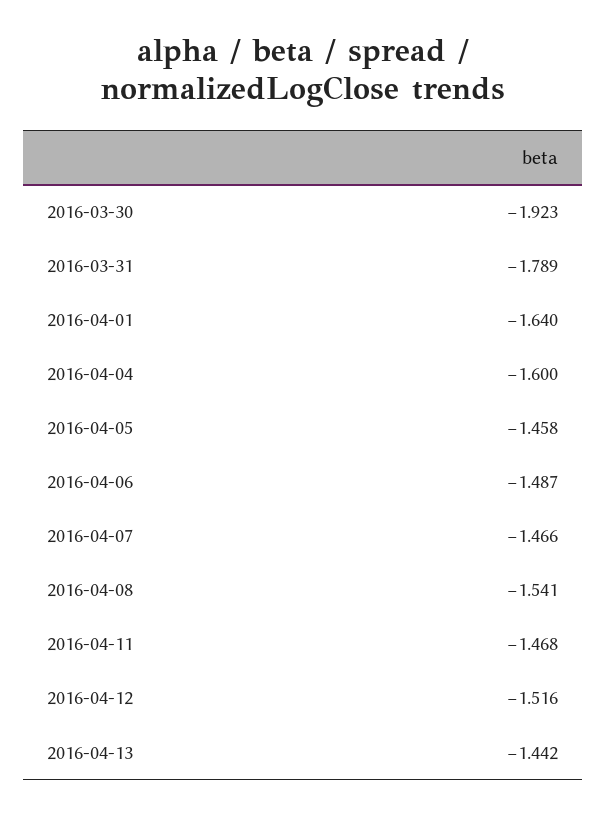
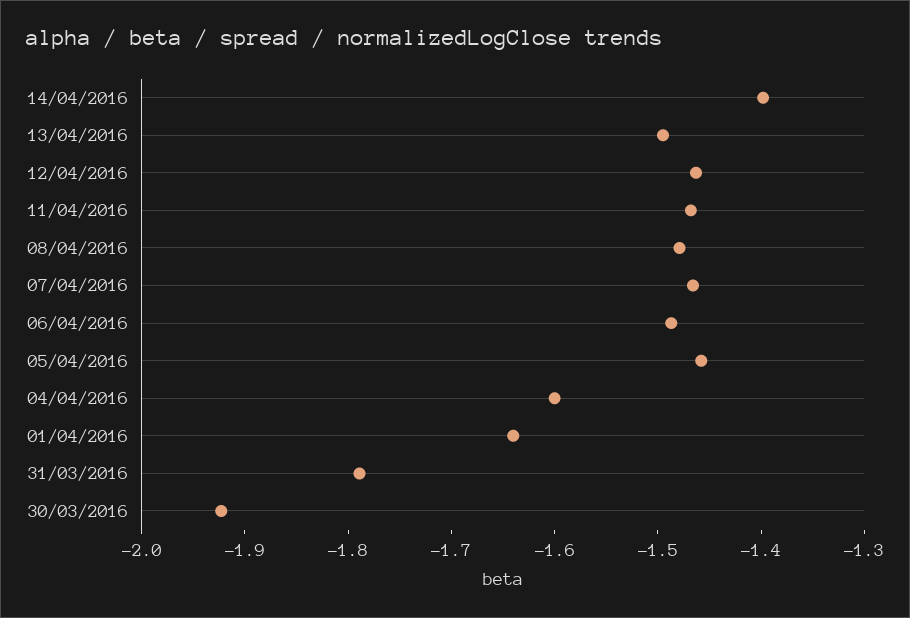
2016-04-08: -1.541 -> -1.48
2016-04-12: -1.516 -> -1.46
2016-04-13: -1.442 -> -1.5
14/04/2016: none -> -1.4

